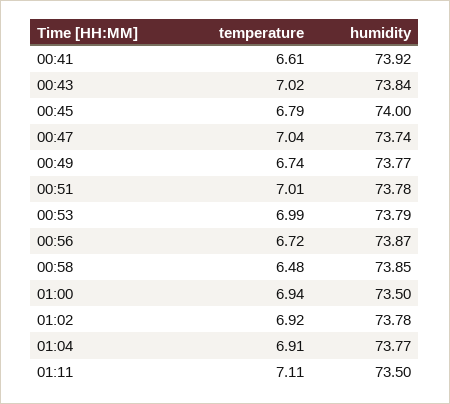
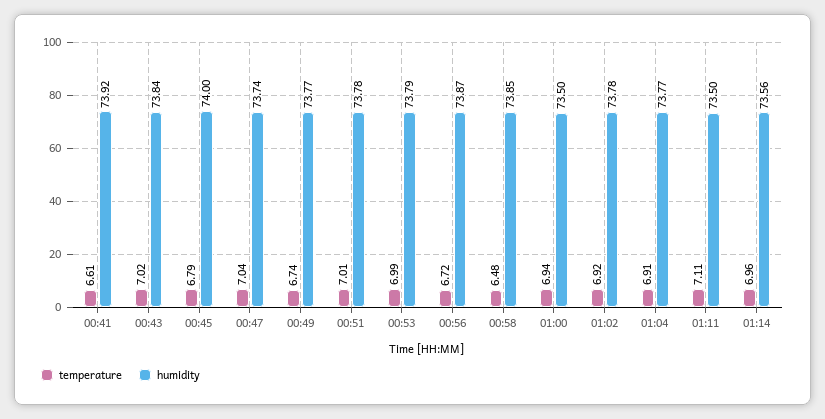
temperature, 01:14: none -> 6.96
humidity, 01:14: none -> 73.56

